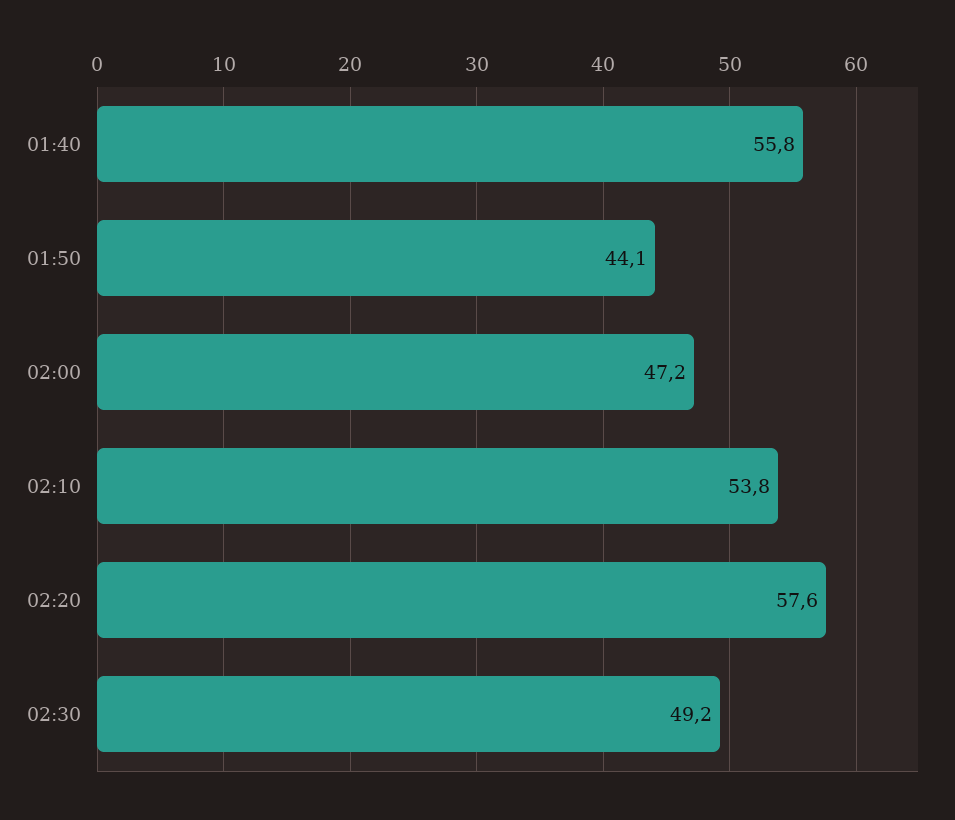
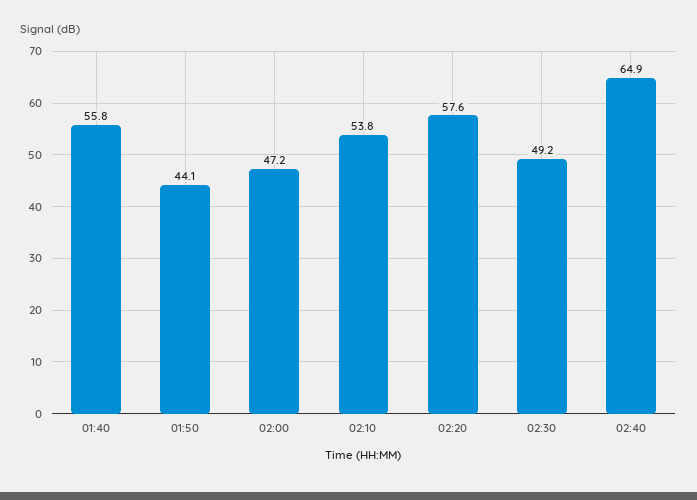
02:40: none -> 64.9

